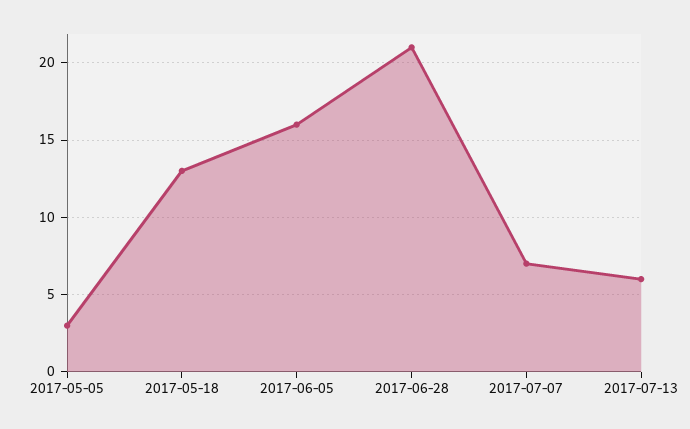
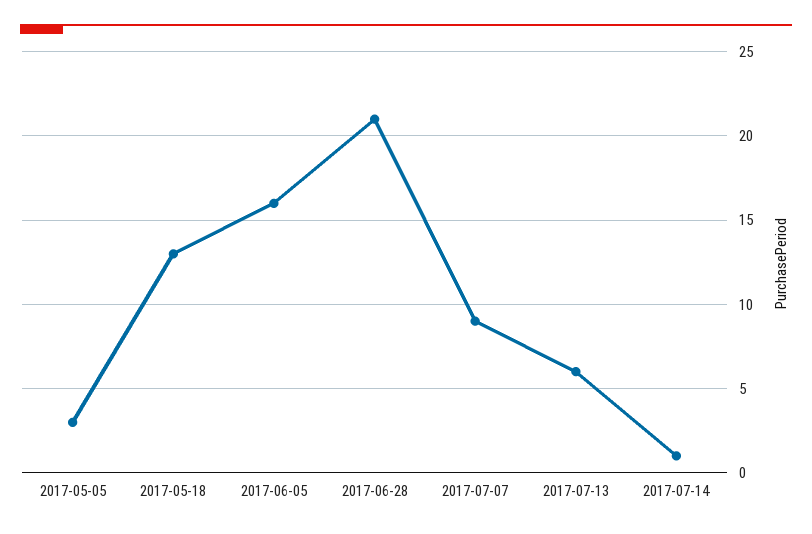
2017-07-07: 7 -> 9
2017-07-14: none -> 1

